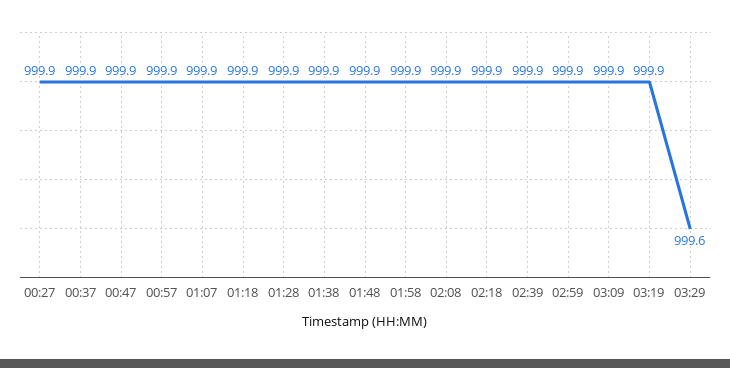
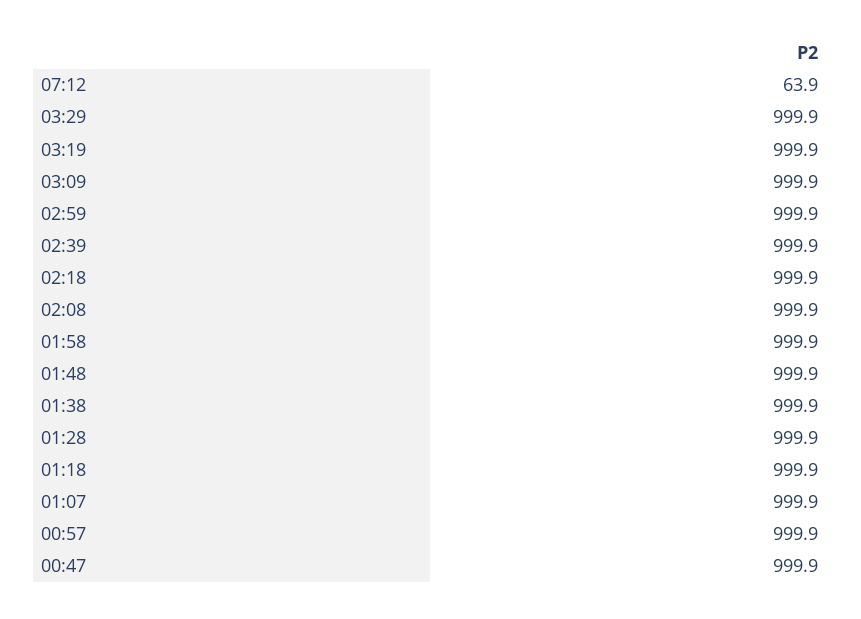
00:27: 999.9 -> none
00:37: 999.9 -> none
03:29: 999.6 -> 999.9
07:12: none -> 63.9

